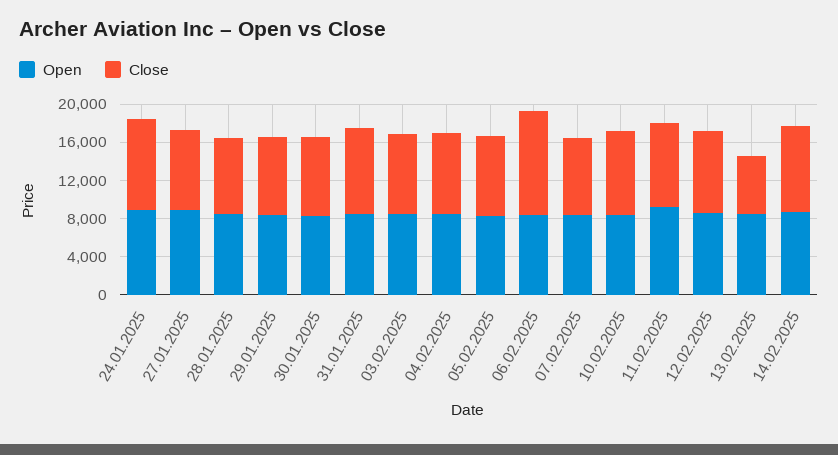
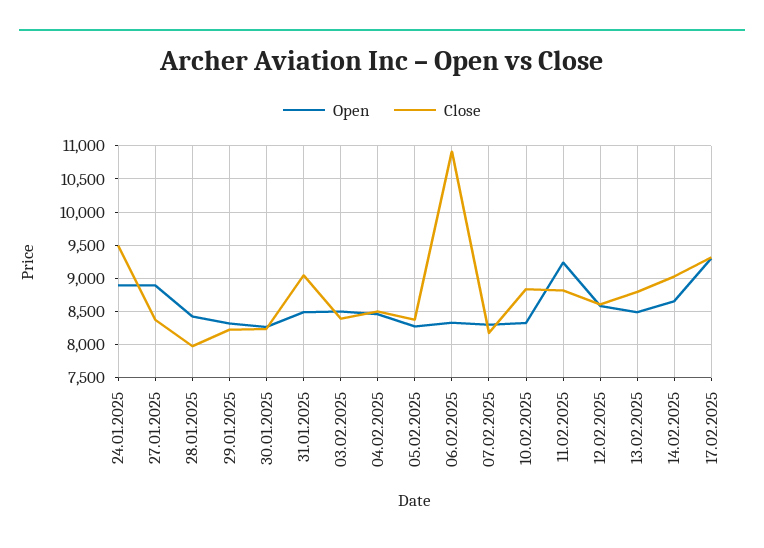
Close, 13.02.2025: 6000 -> 8800
Open, 17.02.2025: none -> 9300
Close, 17.02.2025: none -> 9300

